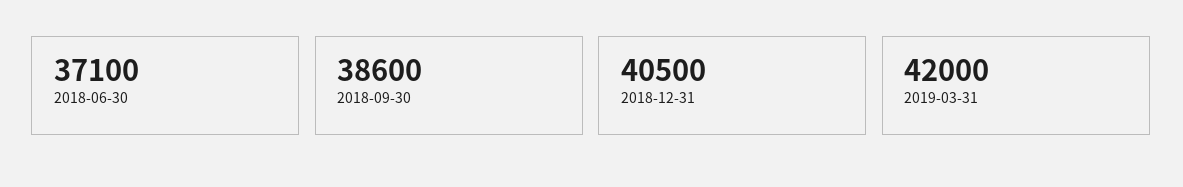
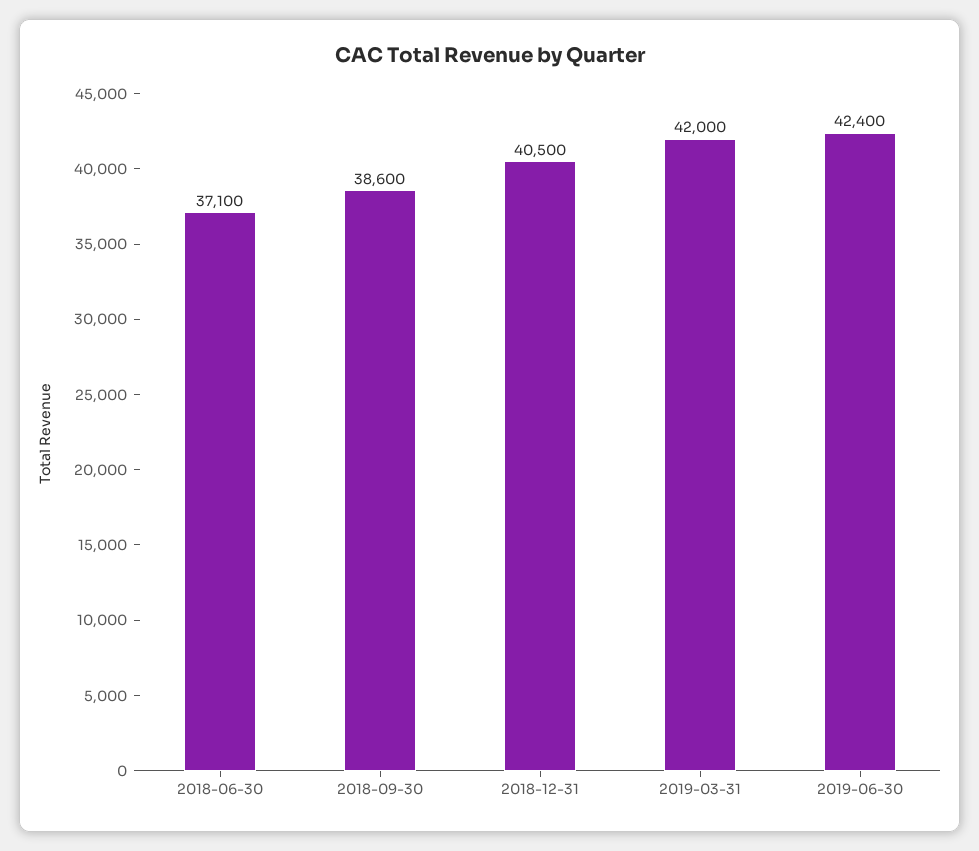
2019-06-30: none -> 42400

